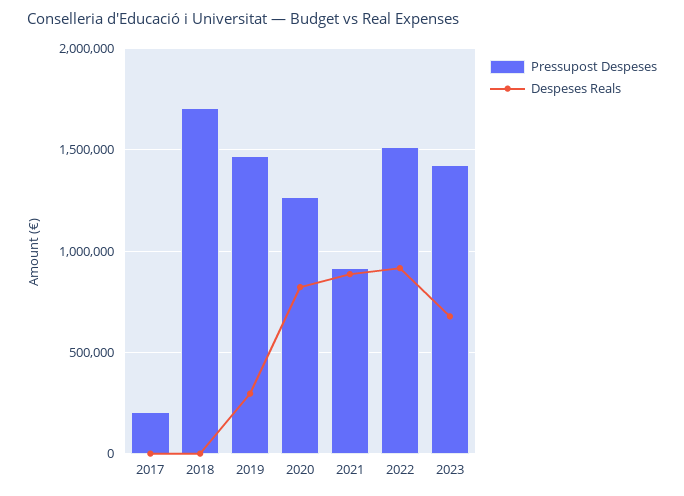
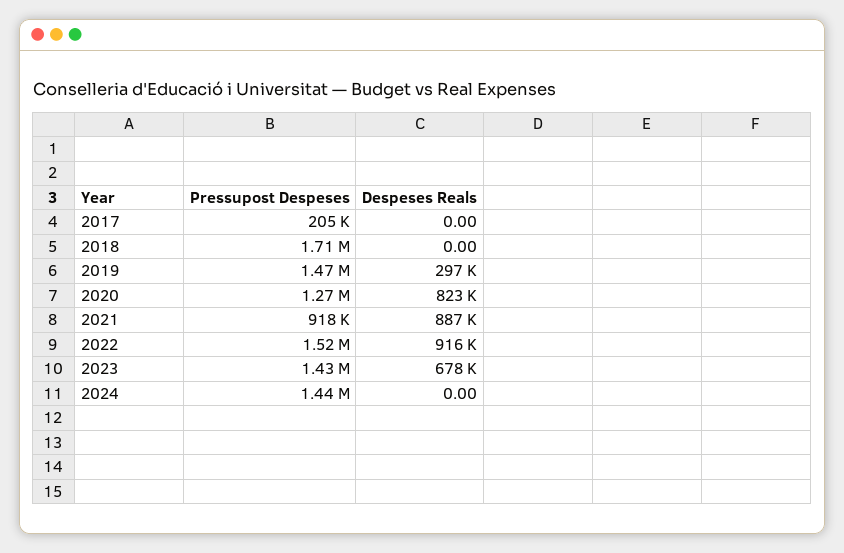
Pressupost Despeses, 2024: none -> 1440000
Despeses Reals, 2024: none -> 0

